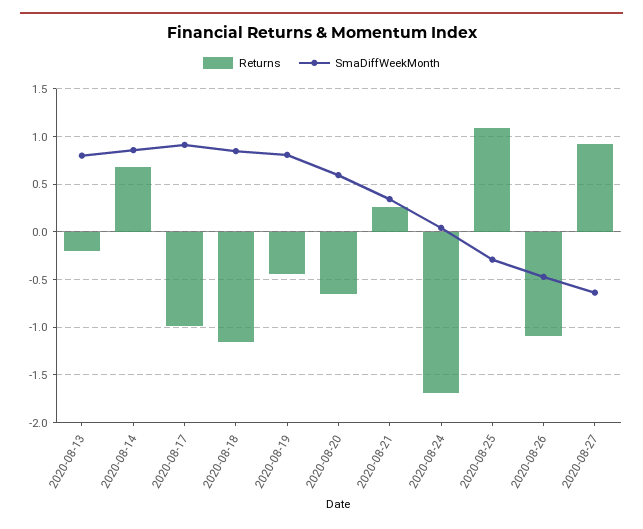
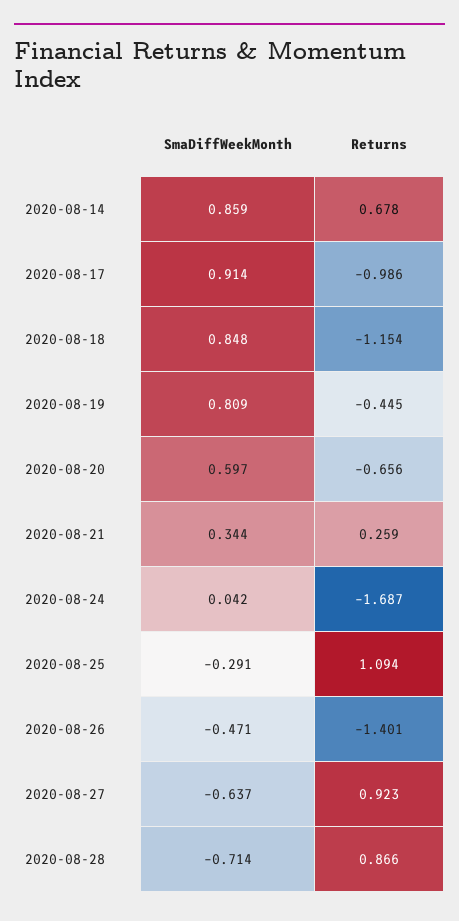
Returns, 2020-08-13: -0.2 -> none
SmaDiffWeekMonth, 2020-08-13: 0.8 -> none
Returns, 2020-08-26: -1.1 -> -1.401
SmaDiffWeekMonth, 2020-08-28: none -> -0.714
Returns, 2020-08-28: none -> 0.866

